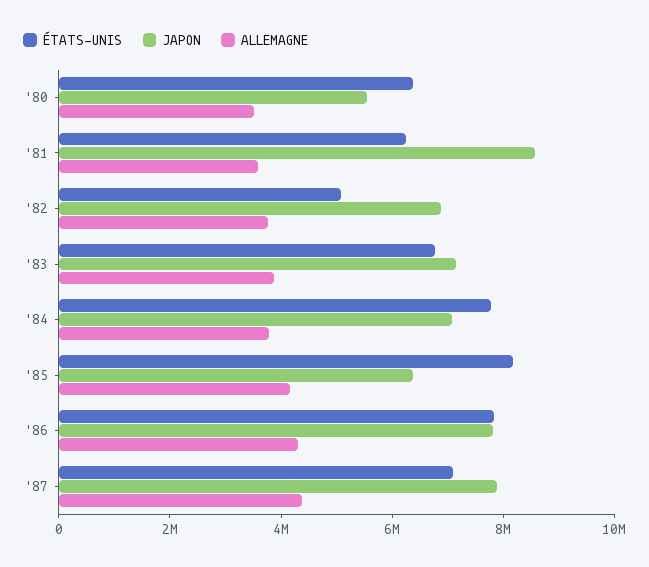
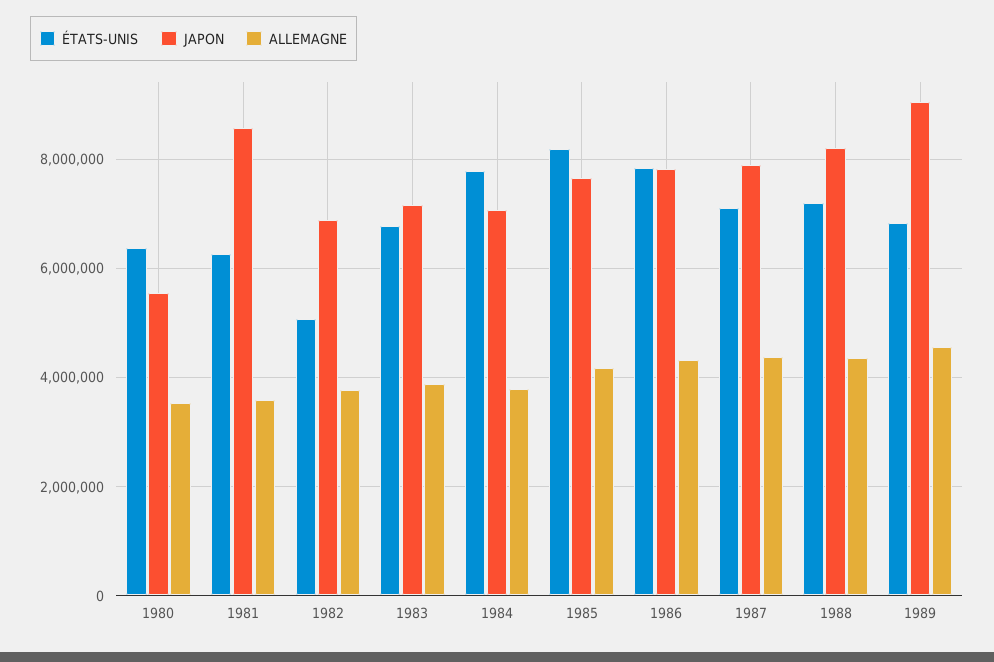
JAPON, '85: 6500000 -> 7600000
ÉTATS-UNIS, 1988: none -> 7200000
JAPON, 1988: none -> 8200000
ALLEMAGNE, 1988: none -> 4400000
ÉTATS-UNIS, 1989: none -> 6800000
JAPON, 1989: none -> 9000000
ALLEMAGNE, 1989: none -> 4600000

